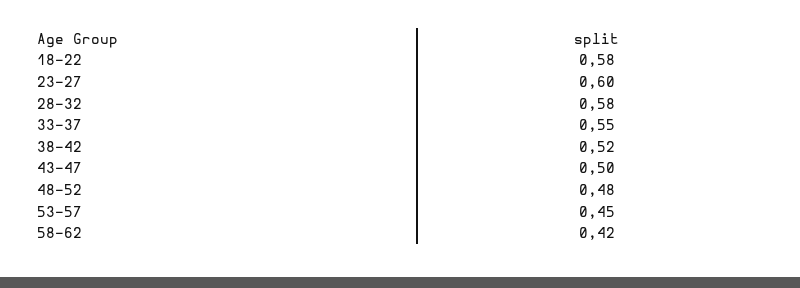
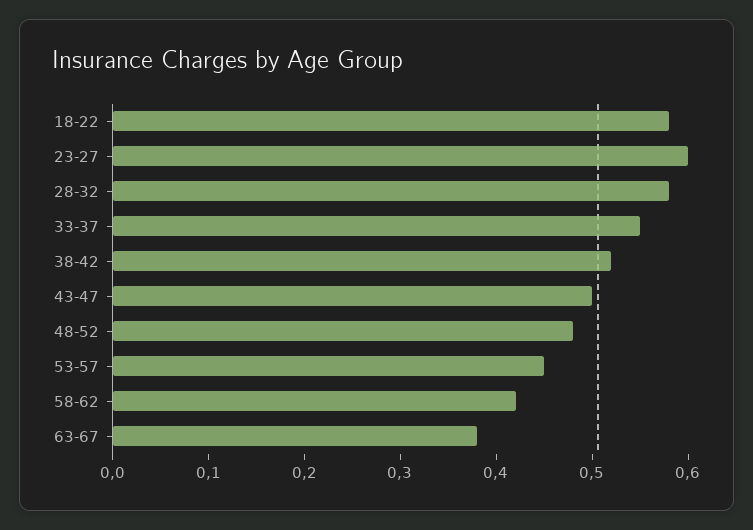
63-67: none -> 0.38

